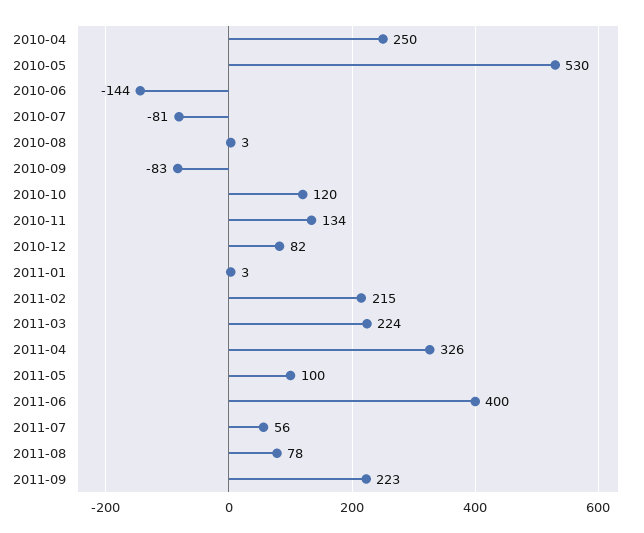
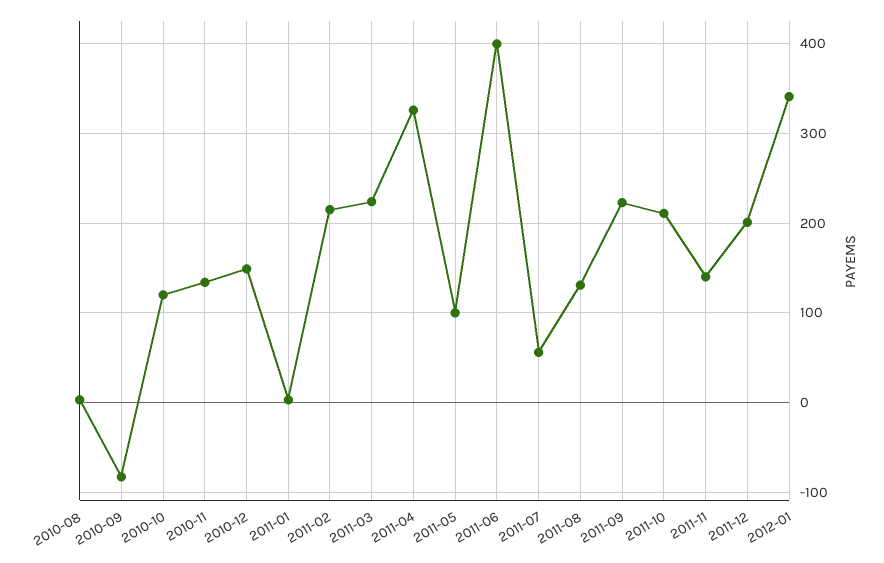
2010-04: 250 -> none
2010-05: 530 -> none
2010-06: -144 -> none
2010-07: -81 -> none
2010-12: 82 -> 150
2011-08: 78 -> 130
2011-10: none -> 210
2011-11: none -> 140
2011-12: none -> 200
2012-01: none -> 340

